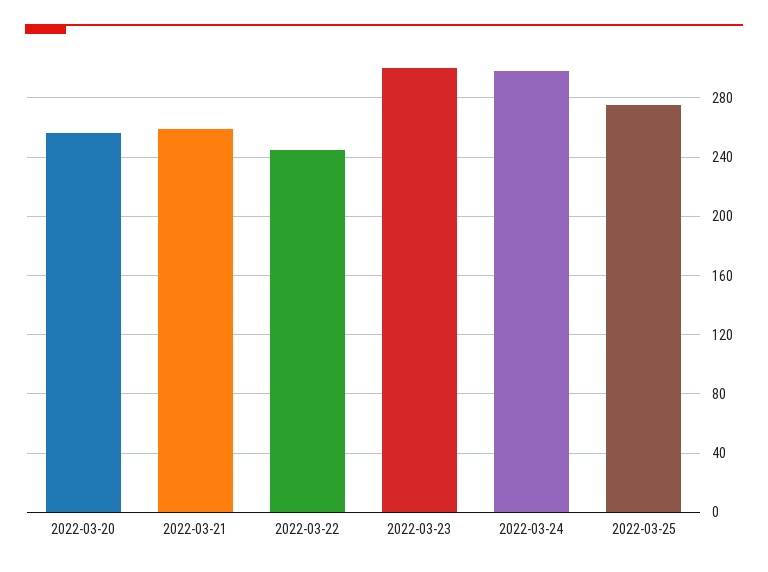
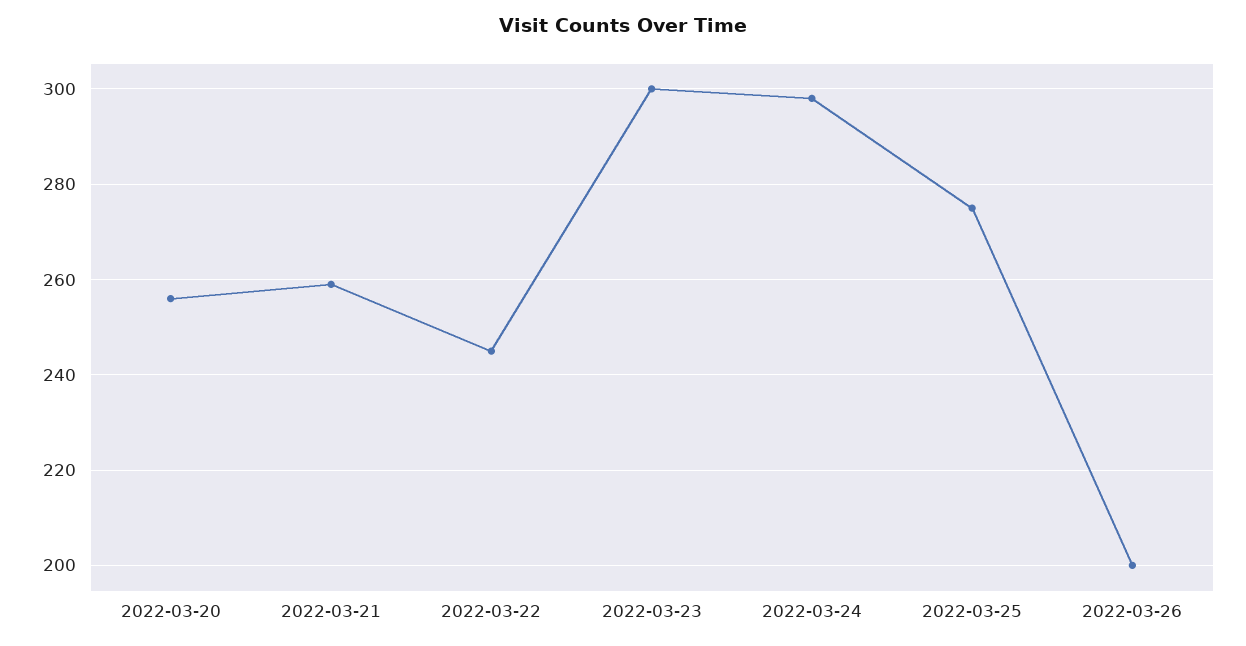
2022-03-26: none -> 200

